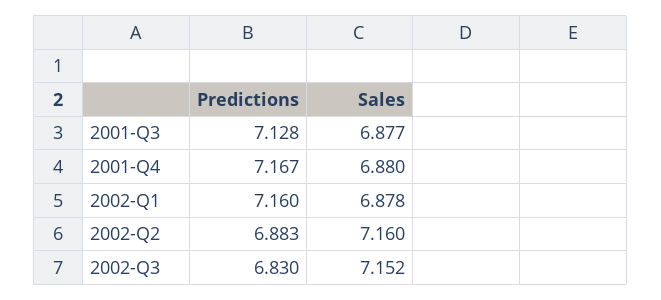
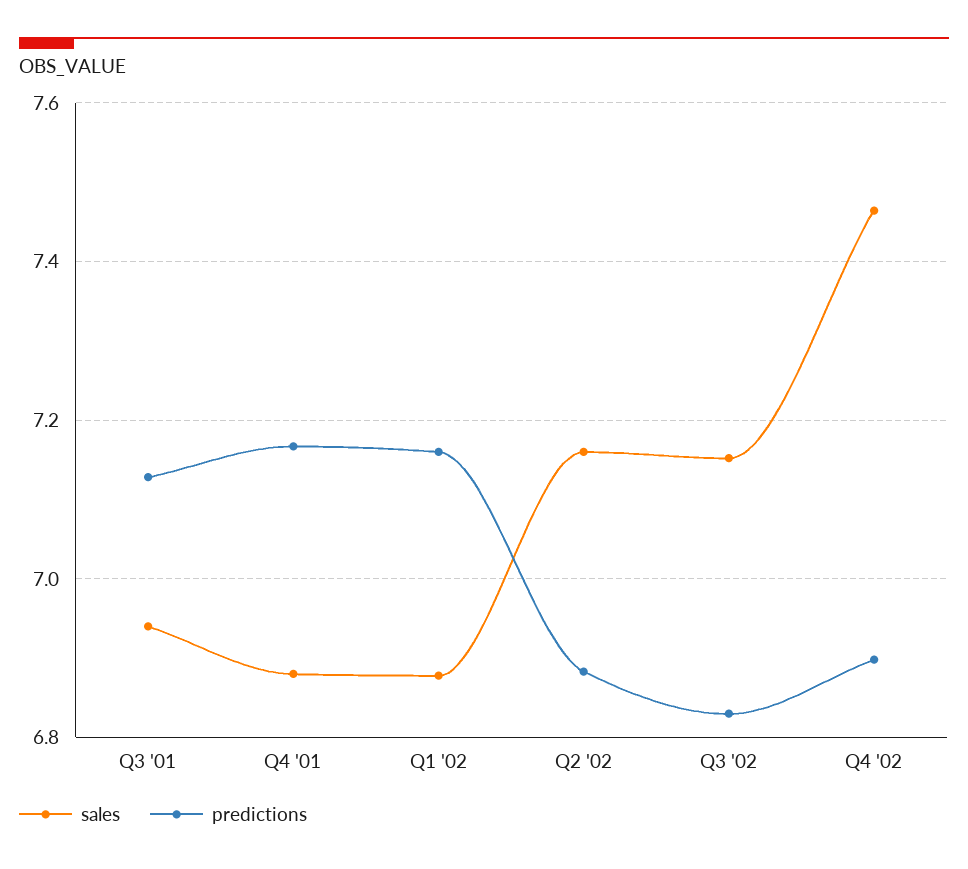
Sales, 2001-Q3: 6.877 -> 6.94
Sales, Q4 '02: none -> 7.46
Predictions, Q4 '02: none -> 6.9

